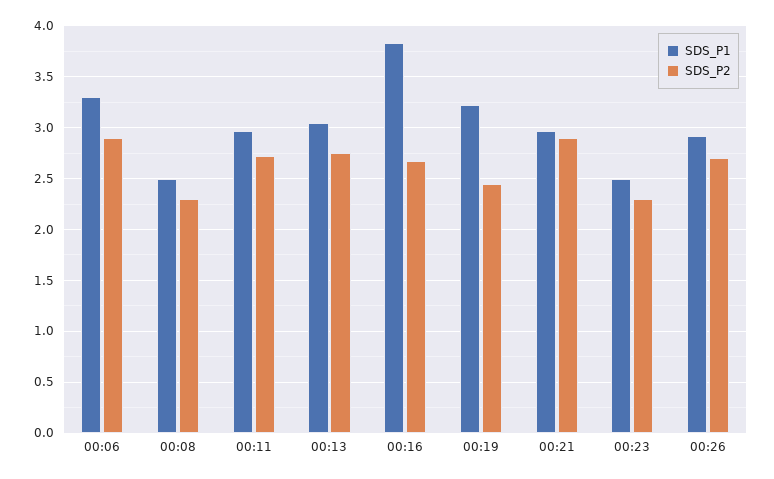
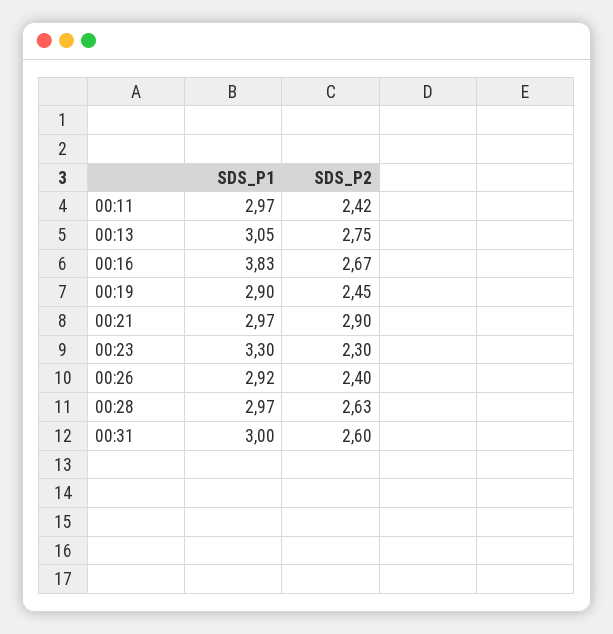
SDS_P1, 00:06: 3.3 -> none
SDS_P2, 00:06: 2.9 -> none
SDS_P1, 00:08: 2.5 -> none
SDS_P2, 00:08: 2.3 -> none
SDS_P2, 00:11: 2.7 -> 2.42
SDS_P1, 00:19: 3.2 -> 2.9
SDS_P1, 00:23: 2.5 -> 3.3
SDS_P2, 00:26: 2.7 -> 2.4
SDS_P1, 00:28: none -> 2.97
SDS_P2, 00:28: none -> 2.63
SDS_P1, 00:31: none -> 3
SDS_P2, 00:31: none -> 2.6

